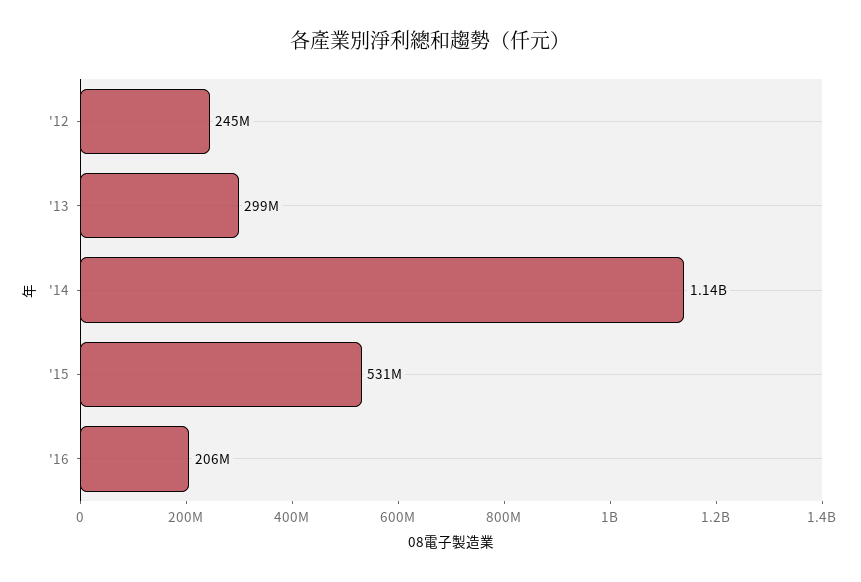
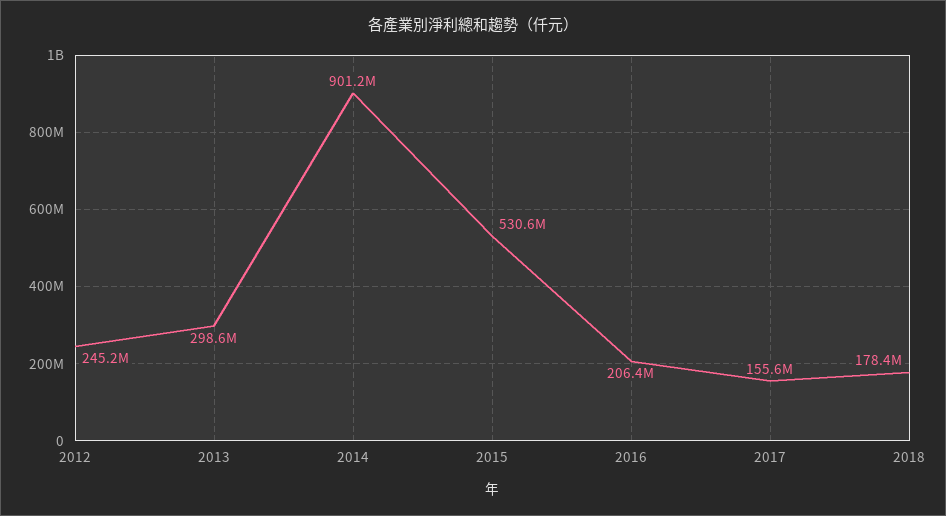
'14: 1140000000 -> 901200000
2017: none -> 155600000
2018: none -> 178400000

